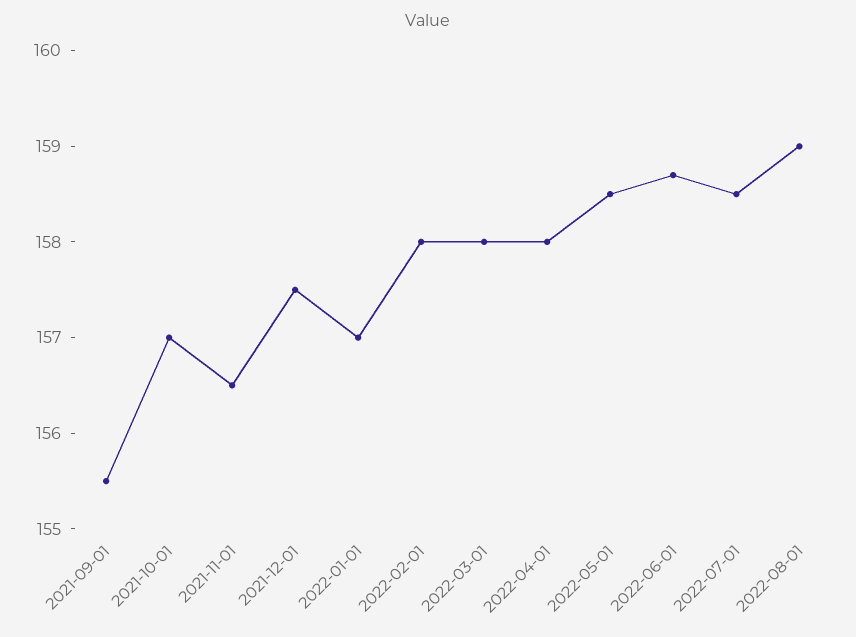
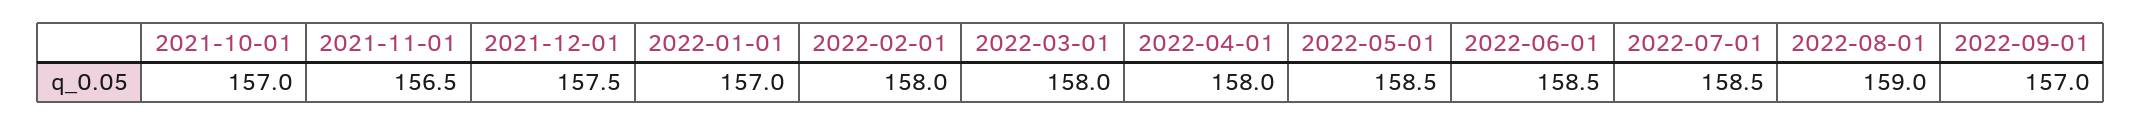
2021-09-01: 155.5 -> none
2022-06-01: 158.7 -> 158.5
2022-09-01: none -> 157

